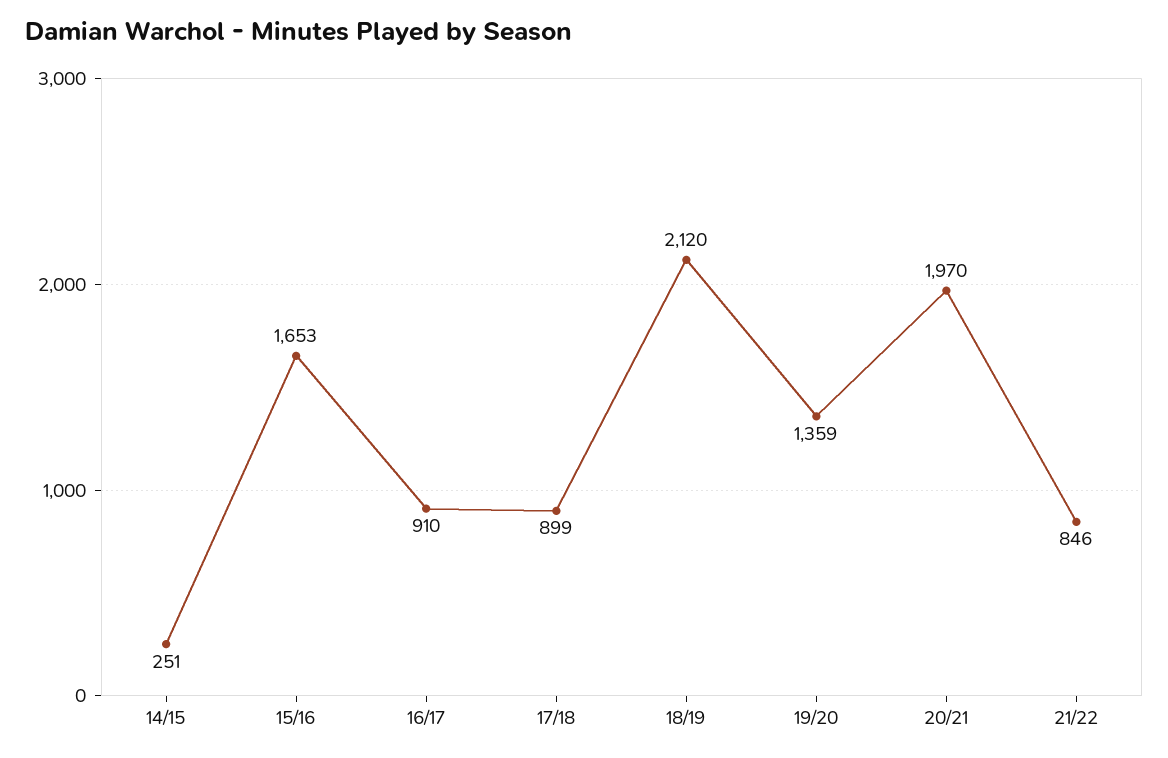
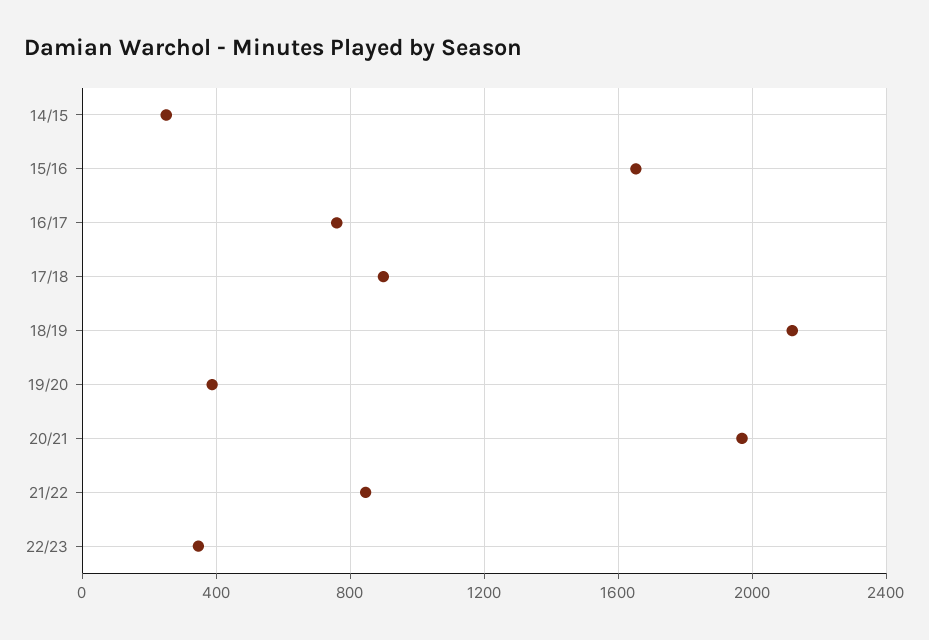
16/17: 910 -> 750
19/20: 1359 -> 400
22/23: none -> 350

